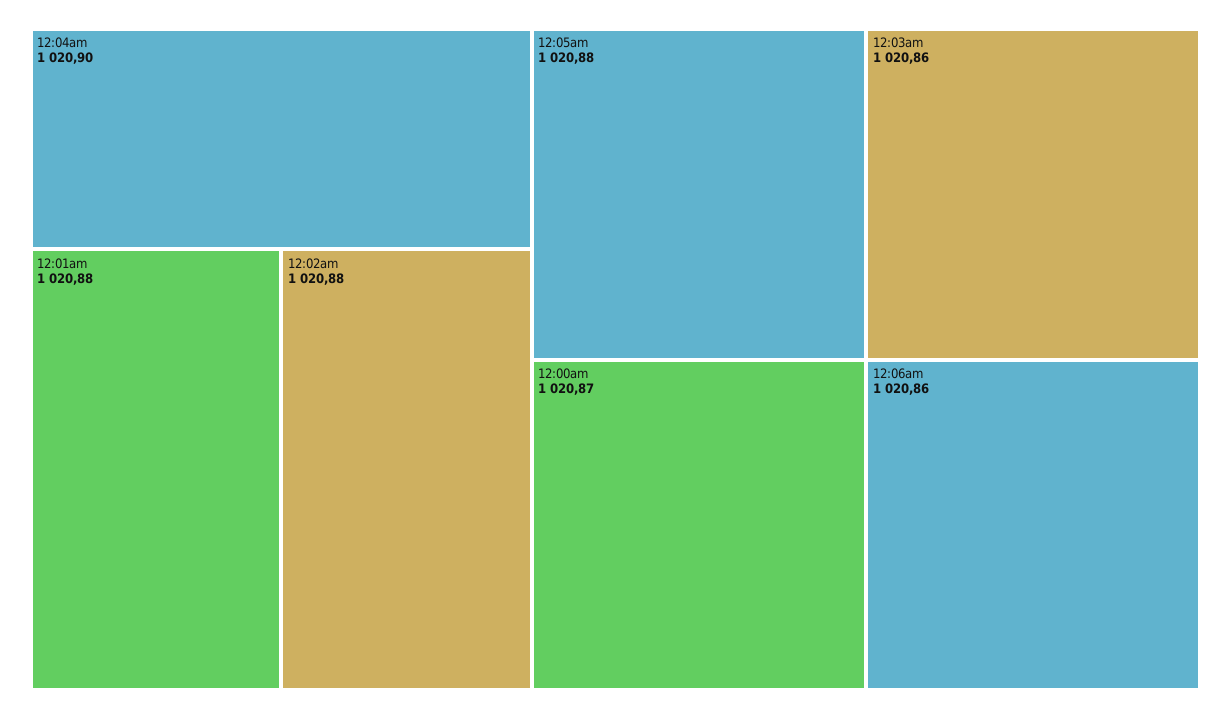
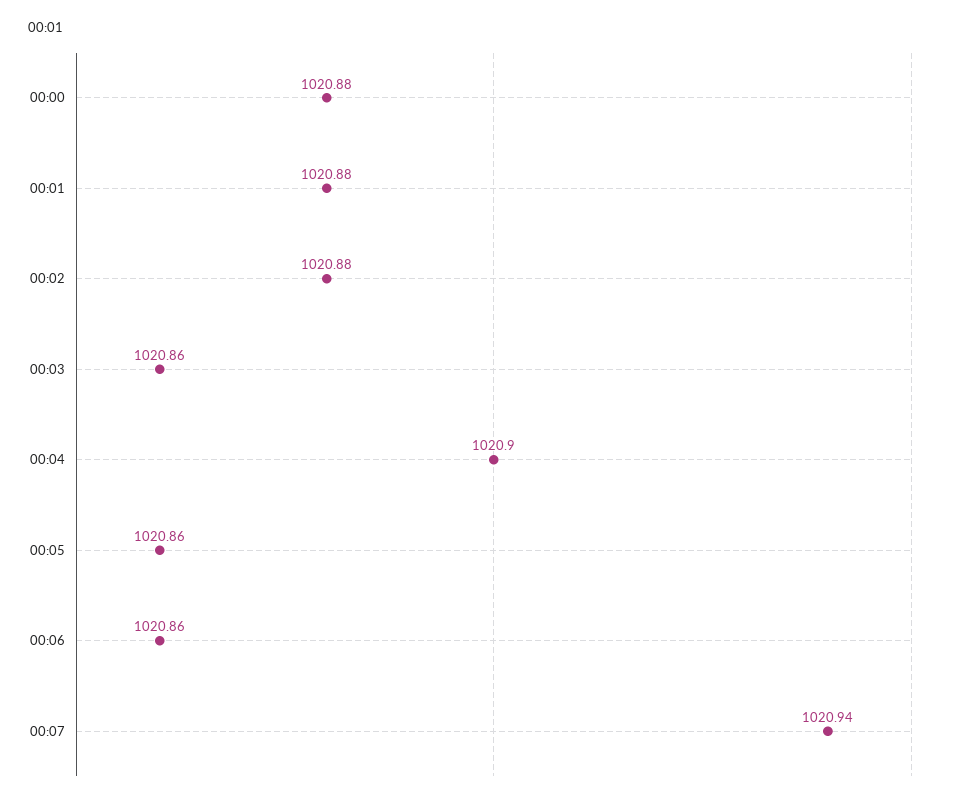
12:05am: 1020.88 -> 1020.86
12:00am: 1020.87 -> 1020.88
00:07: none -> 1020.94

